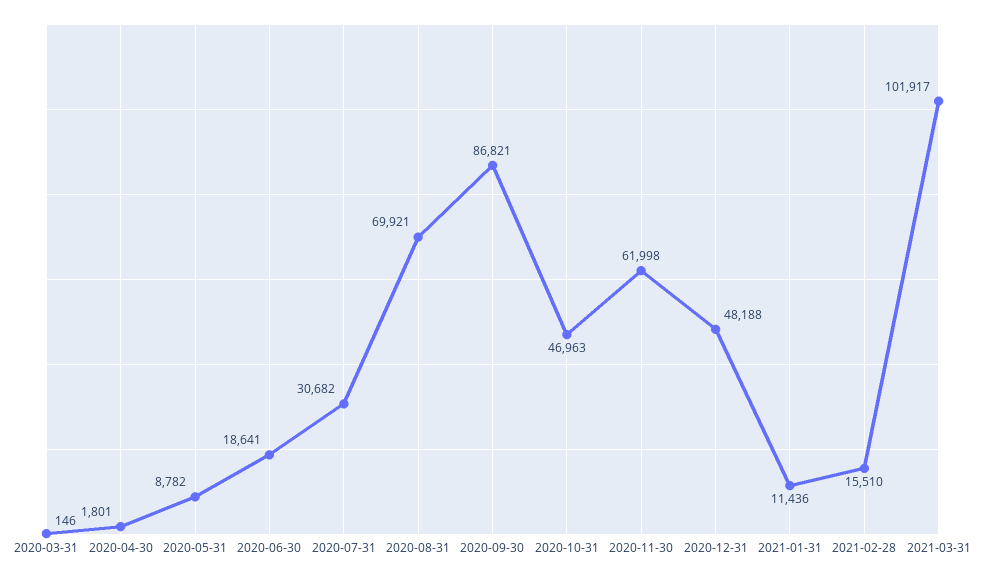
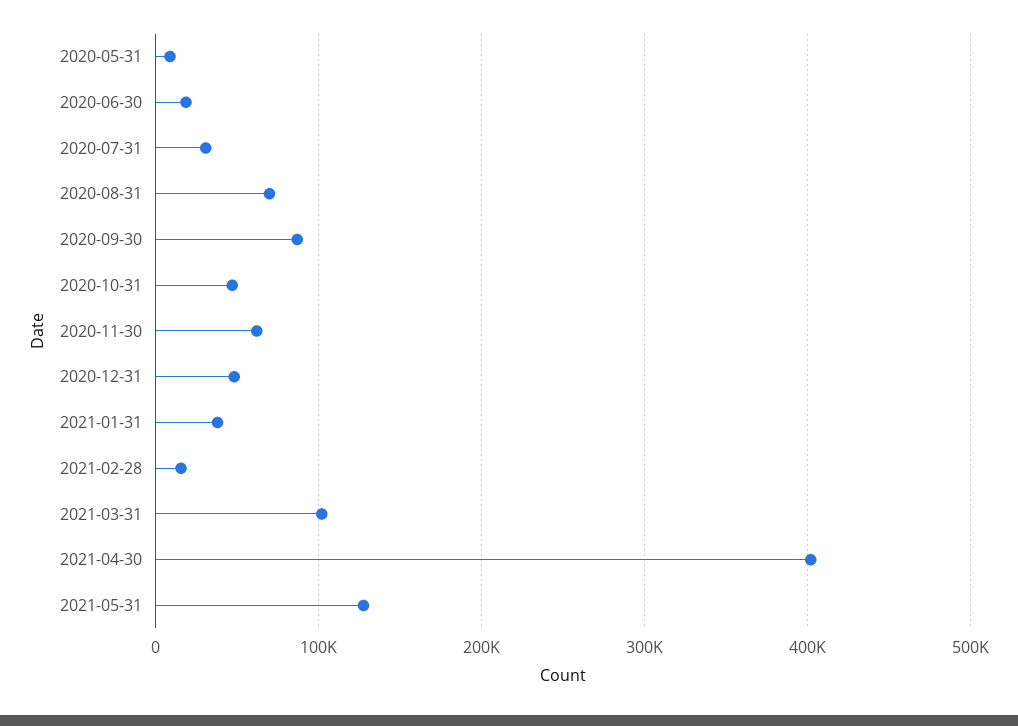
2020-03-31: 146 -> none
2020-04-30: 1801 -> none
2021-01-31: 11436 -> 40000
2021-04-30: none -> 400000
2021-05-31: none -> 130000

